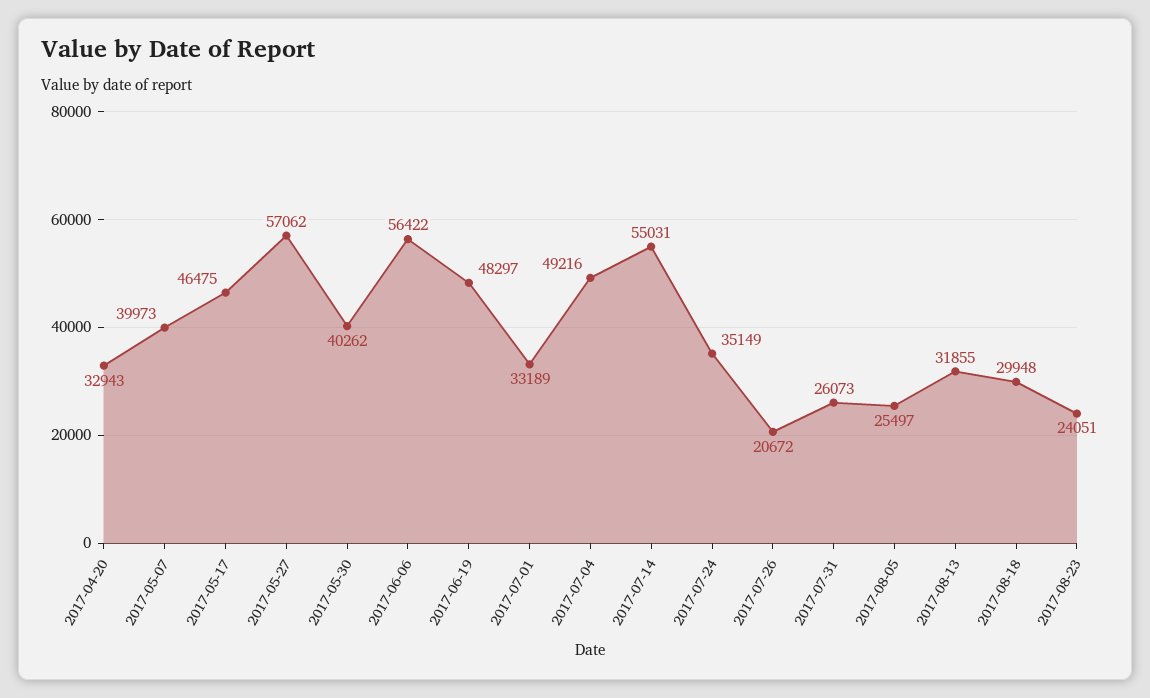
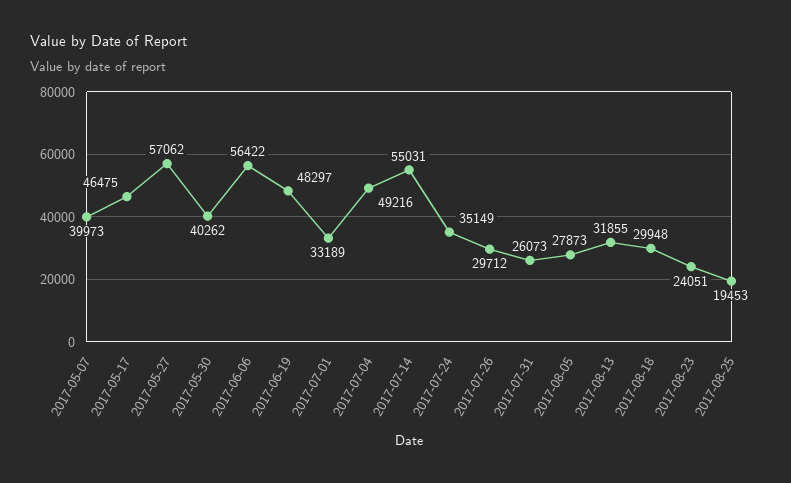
2017-04-20: 32943 -> none
2017-07-26: 20672 -> 29712
2017-08-05: 25497 -> 27873
2017-08-25: none -> 19453

